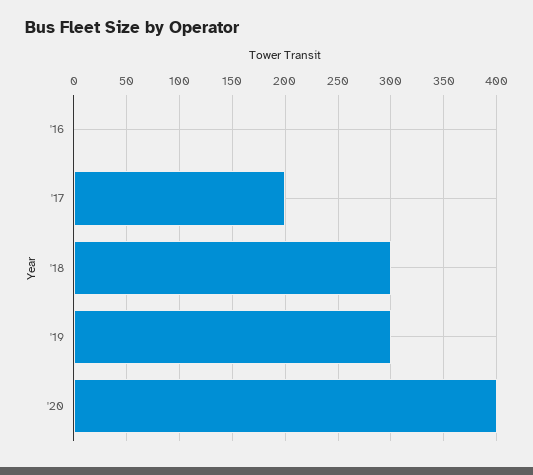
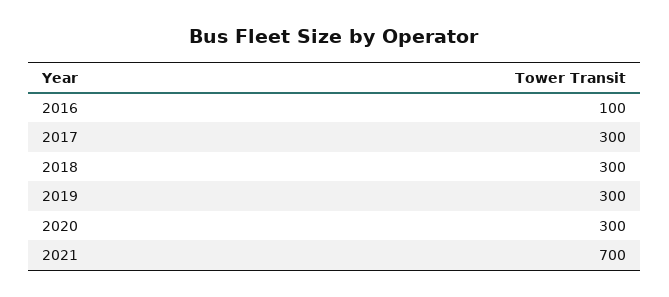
'16: 0 -> 100
'17: 200 -> 300
'20: 400 -> 300
2021: none -> 700

